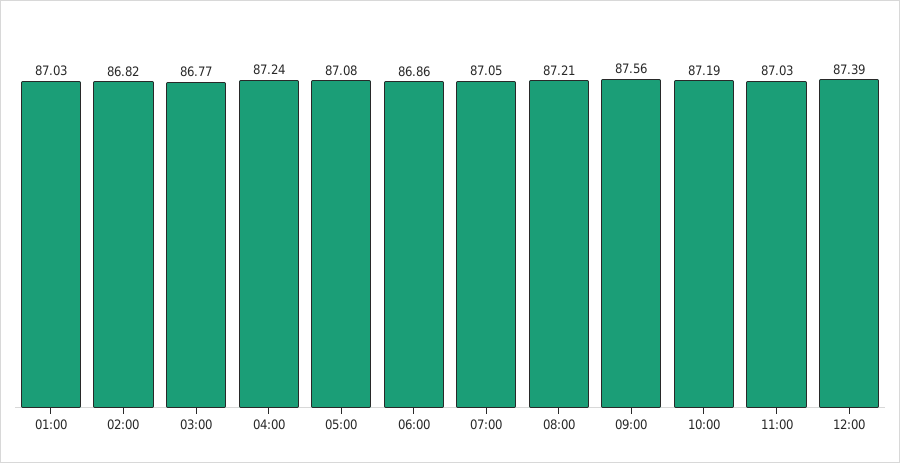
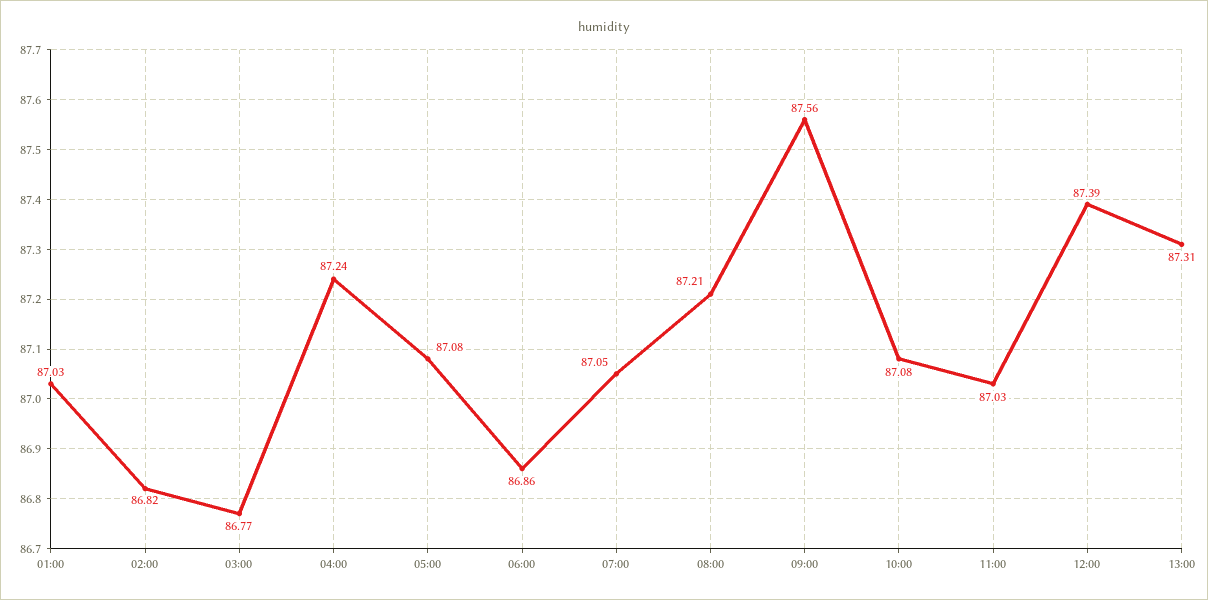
10:00: 87.19 -> 87.08
13:00: none -> 87.31

